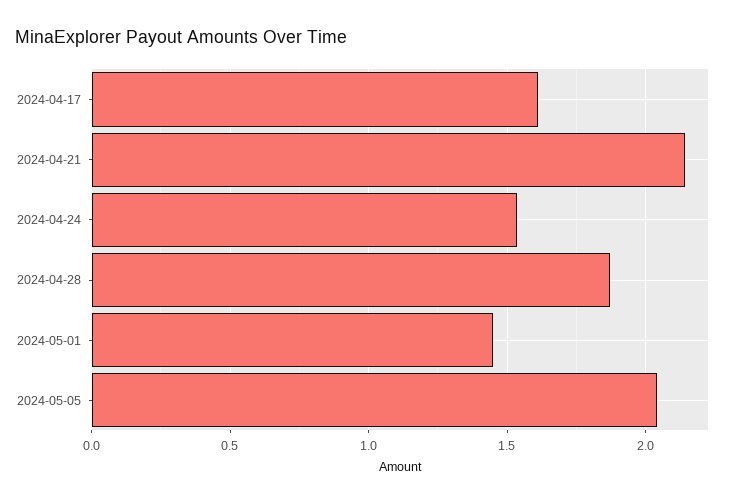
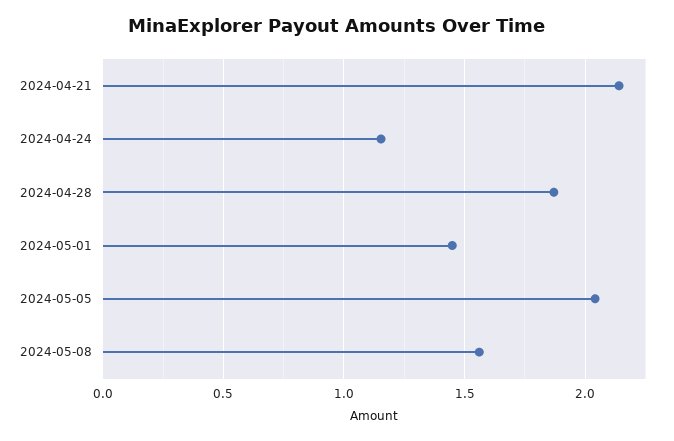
2024-04-17: 1.6 -> none
2024-04-24: 1.55 -> 1.15
2024-05-08: none -> 1.55

